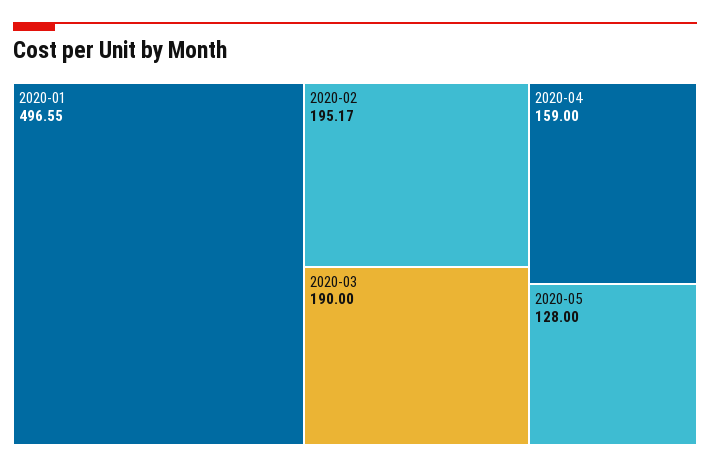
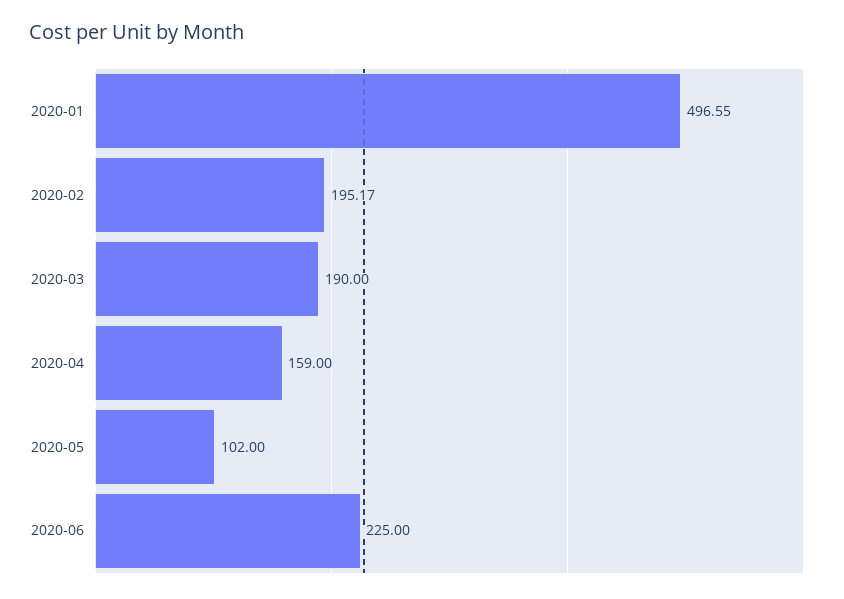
2020-05: 128 -> 102
2020-06: none -> 225

